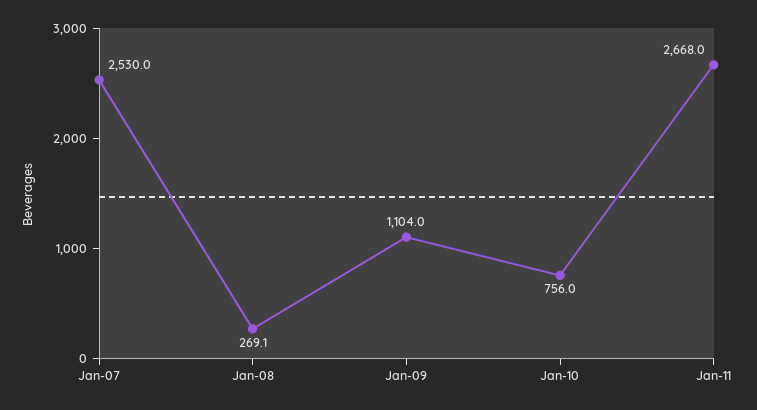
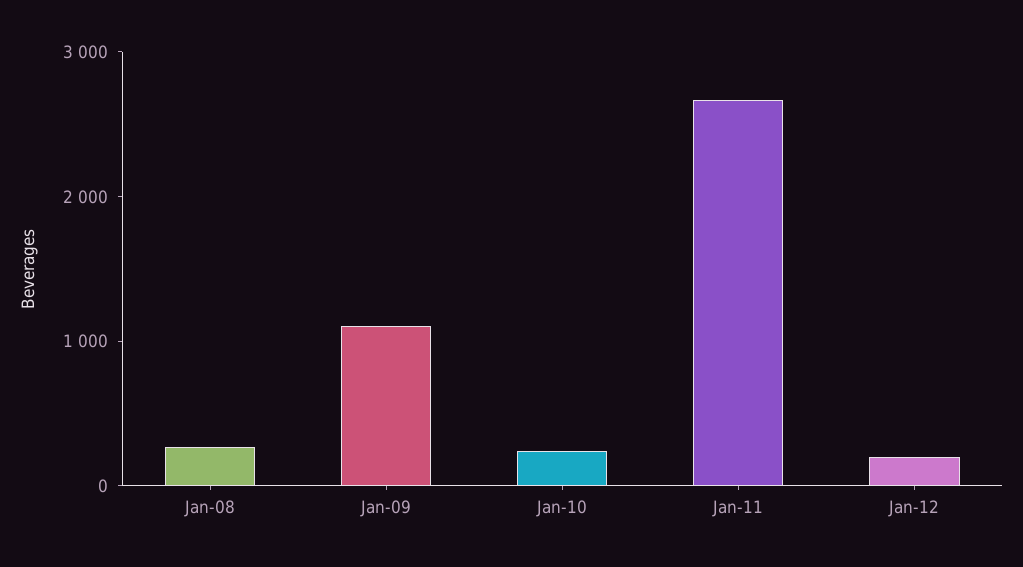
Jan-07: 2530 -> none
Jan-10: 756 -> 200
Jan-12: none -> 200

